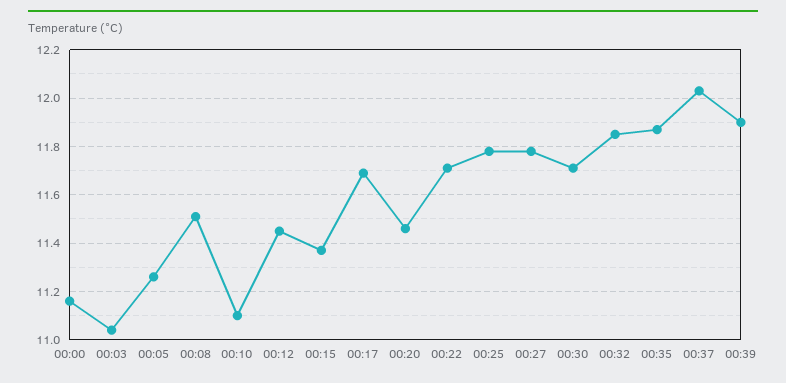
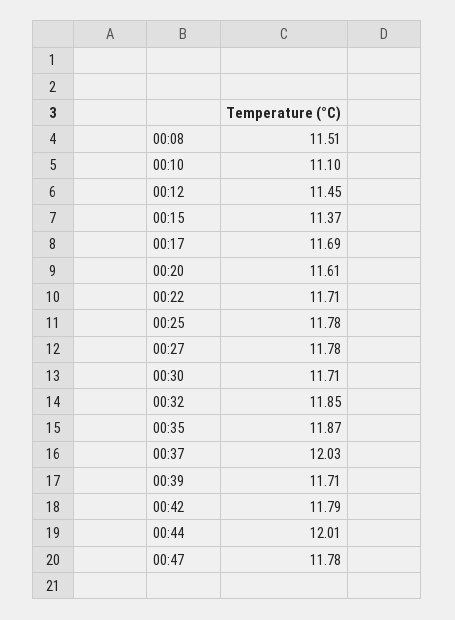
00:00: 11.15 -> none
00:03: 11.05 -> none
00:05: 11.25 -> none
00:20: 11.45 -> 11.61
00:39: 11.9 -> 11.71
00:42: none -> 11.79
00:44: none -> 12.01
00:47: none -> 11.78

